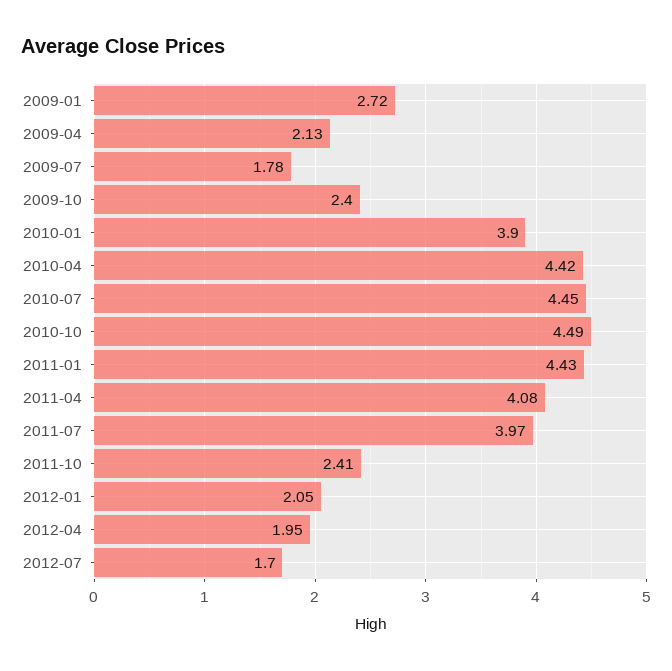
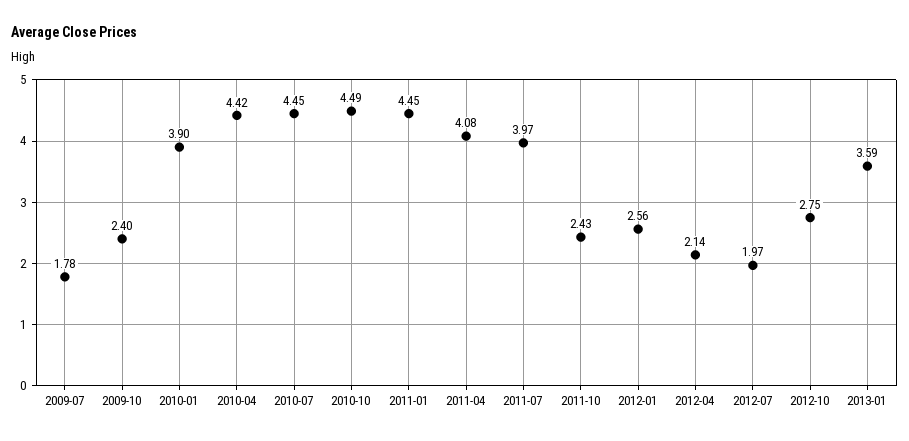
2009-01: 2.72 -> none
2009-04: 2.13 -> none
2011-01: 4.43 -> 4.45
2011-10: 2.41 -> 2.43
2012-01: 2.05 -> 2.56
2012-04: 1.95 -> 2.14
2012-07: 1.7 -> 1.97
2012-10: none -> 2.75
2013-01: none -> 3.59

